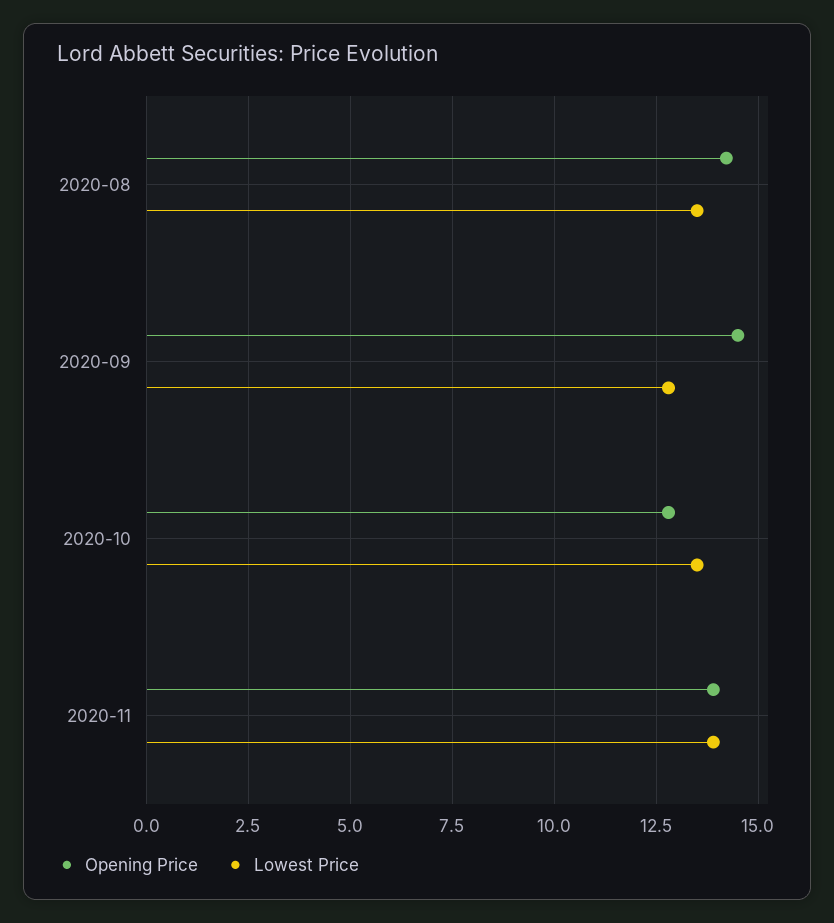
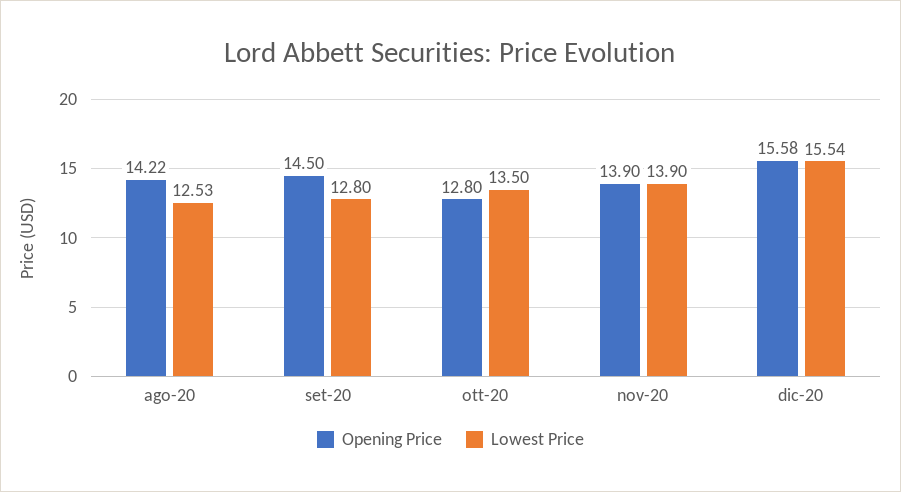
Lowest Price, 2020-08: 13.5 -> 12.53
Opening Price, dic-20: none -> 15.58
Lowest Price, dic-20: none -> 15.54

